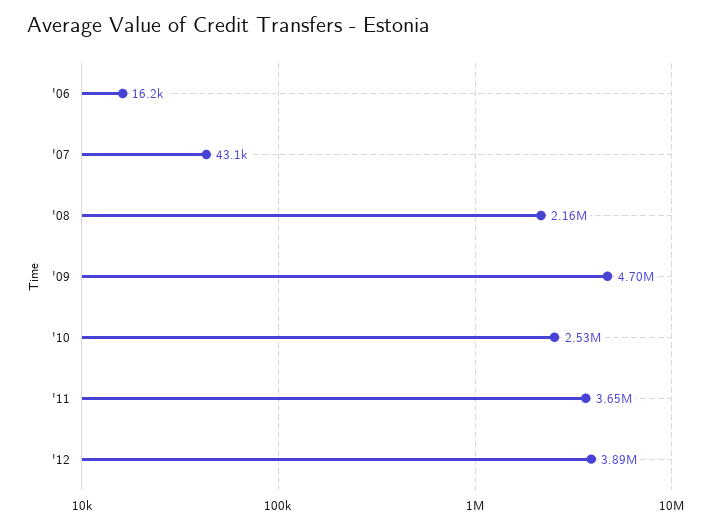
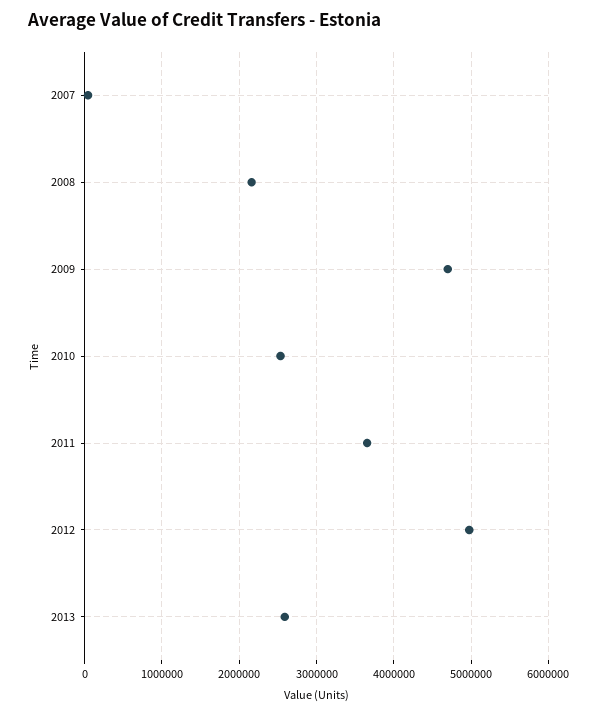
'06: 16200 -> none
'12: 3890000 -> 5000000
2013: none -> 2600000

